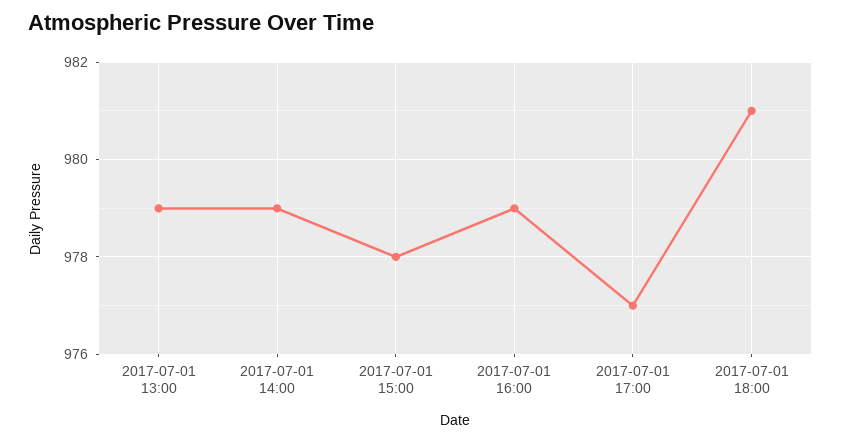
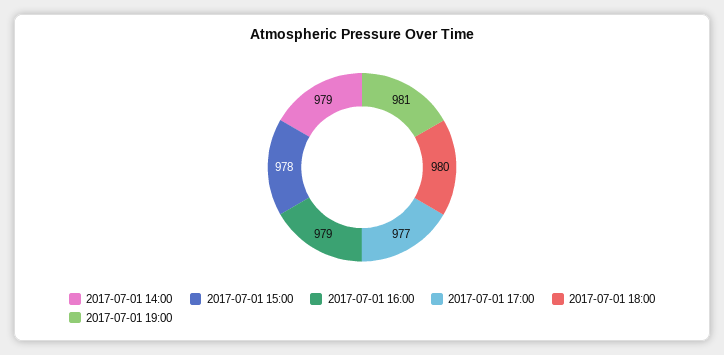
2017-07-01 13:00: 979 -> none
2017-07-01 18:00: 981 -> 980
2017-07-01 19:00: none -> 981

